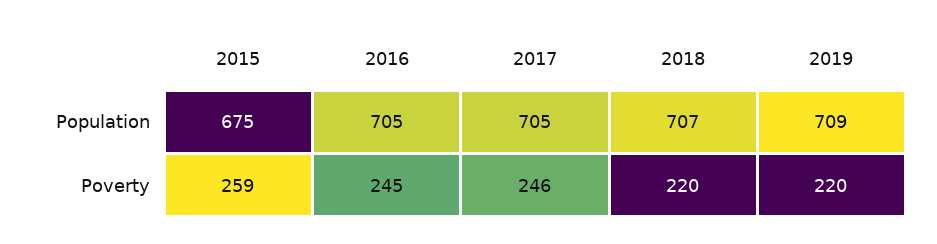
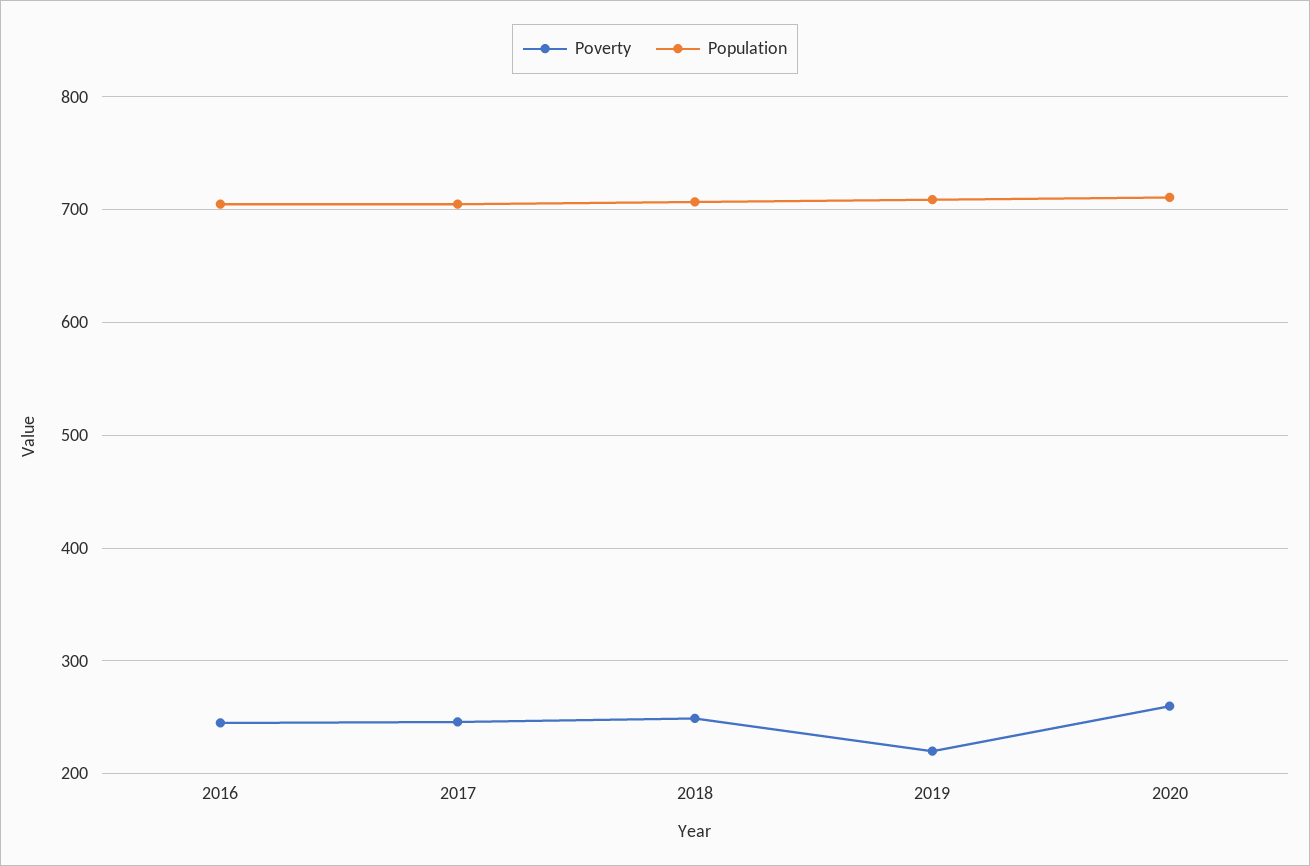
Population, 2015: 675 -> none
Poverty, 2015: 259 -> none
Poverty, 2018: 220 -> 250
Poverty, 2020: none -> 260
Population, 2020: none -> 710

